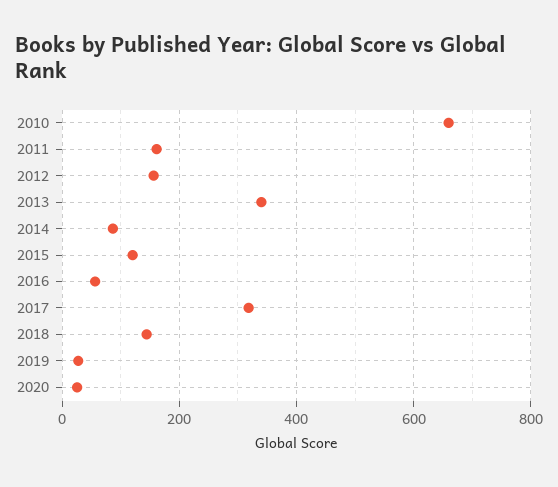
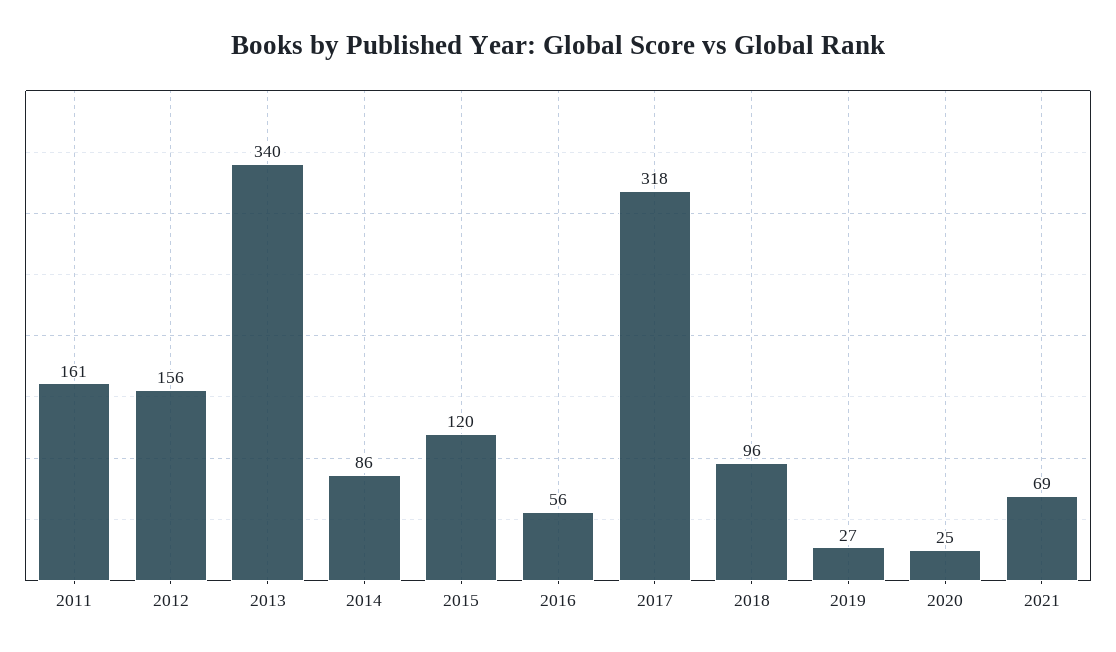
2010: 660 -> none
2018: 140 -> 96
2021: none -> 69

